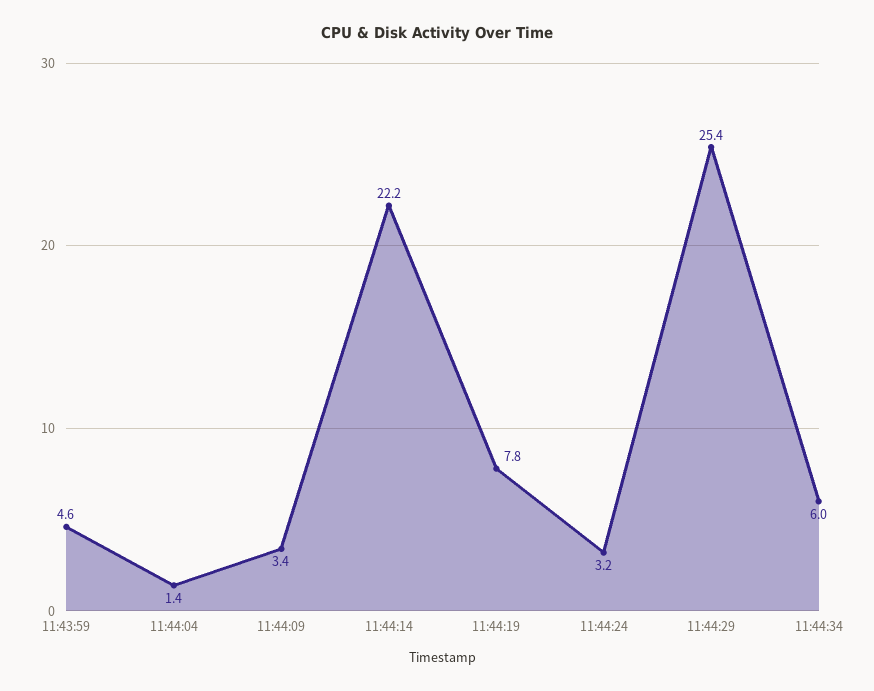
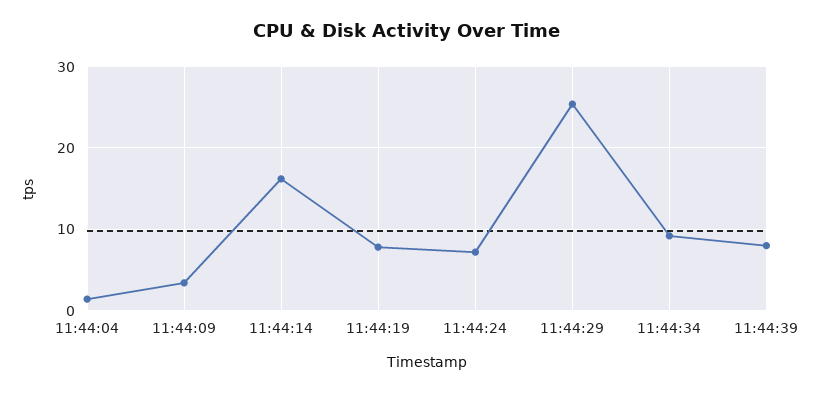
11:43:59: 4.6 -> none
11:44:14: 22.2 -> 16
11:44:24: 3.2 -> 7
11:44:34: 6 -> 9
11:44:39: none -> 8

